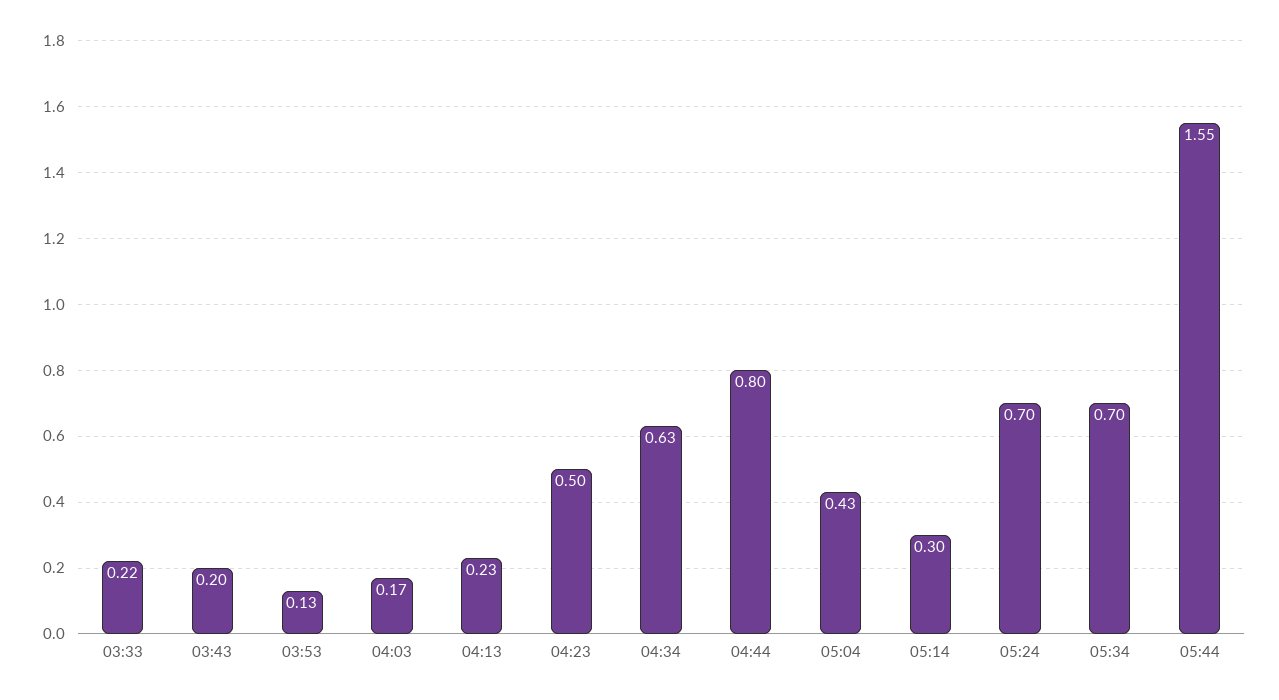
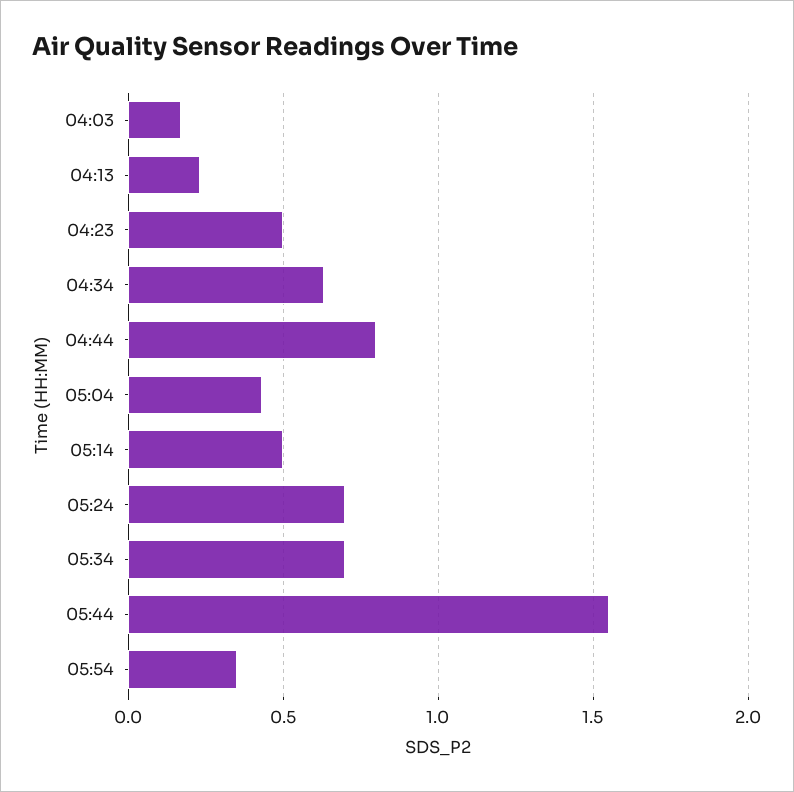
03:33: 0.22 -> none
03:43: 0.2 -> none
03:53: 0.13 -> none
05:14: 0.3 -> 0.5
05:54: none -> 0.35

